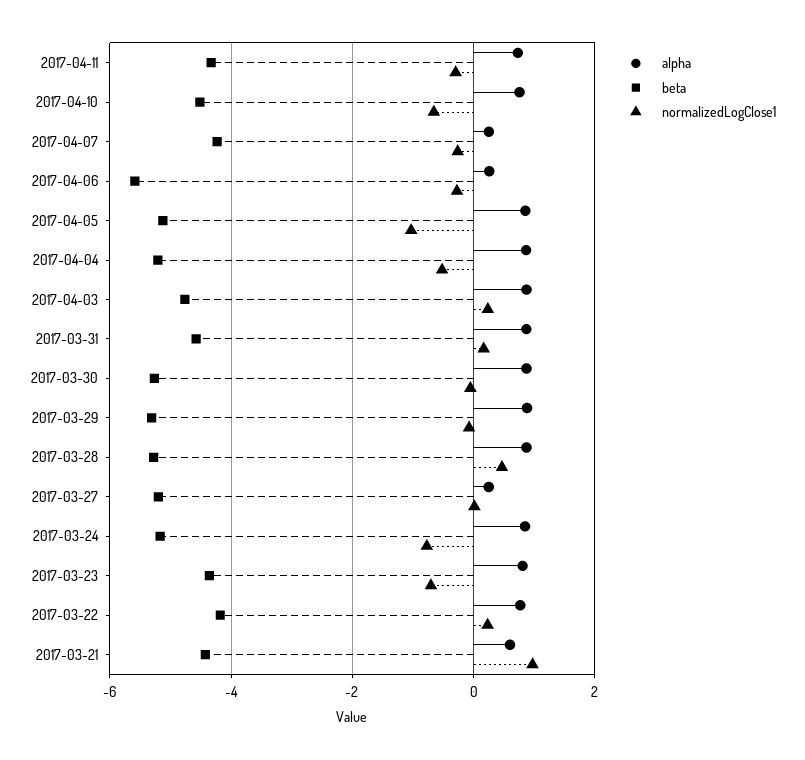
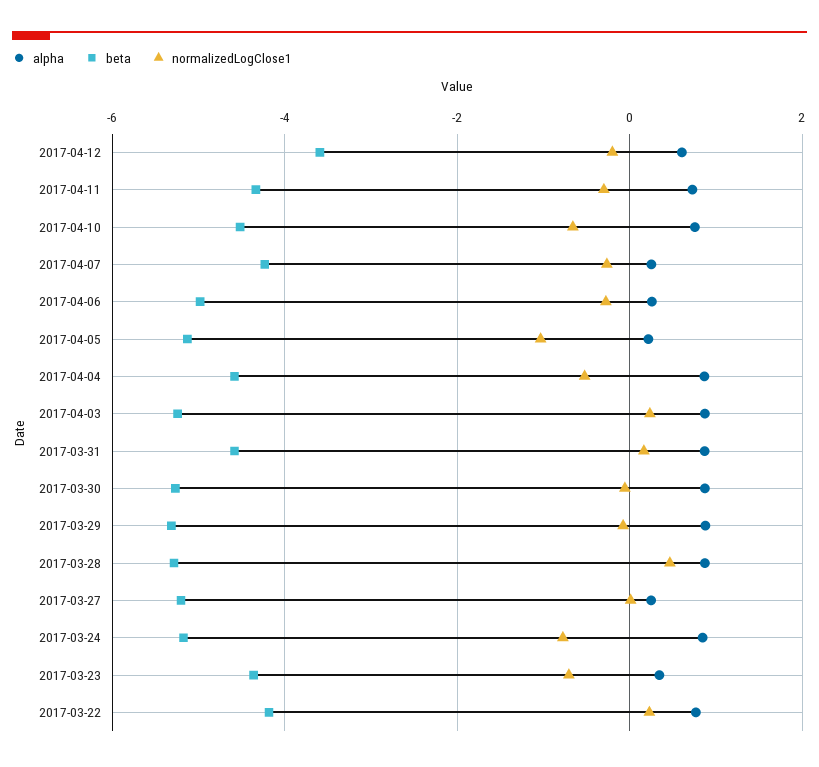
beta, 2017-04-06: -5.6 -> -5
alpha, 2017-04-05: 0.8 -> 0.2
beta, 2017-04-04: -5.2 -> -4.6
beta, 2017-04-03: -4.8 -> -5.2
alpha, 2017-03-23: 0.8 -> 0.4
alpha, 2017-03-21: 0.6 -> none
beta, 2017-03-21: -4.4 -> none
normalizedLogClose1, 2017-03-21: 1 -> none
alpha, 2017-04-12: none -> 0.6
beta, 2017-04-12: none -> -3.6
normalizedLogClose1, 2017-04-12: none -> -0.2

